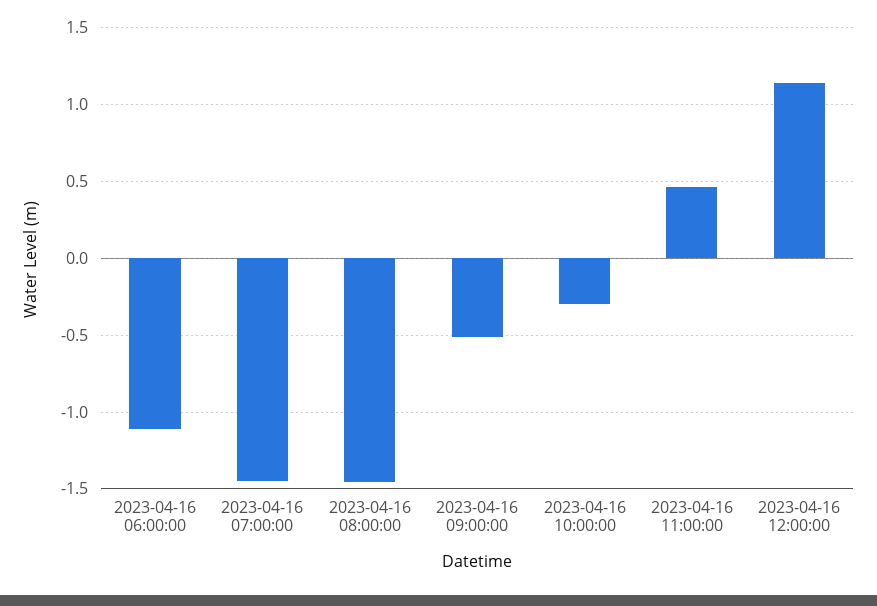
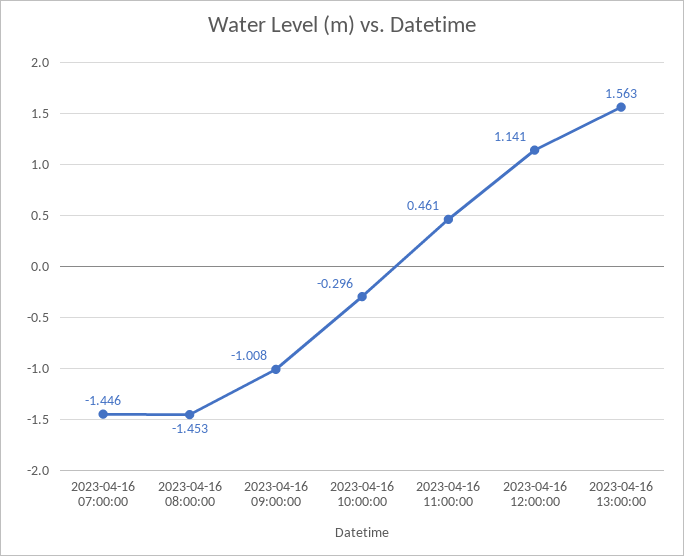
2023-04-16 06:00:00: -1.1 -> none
2023-04-16 09:00:00: -0.5 -> -1.008
2023-04-16 13:00:00: none -> 1.563

